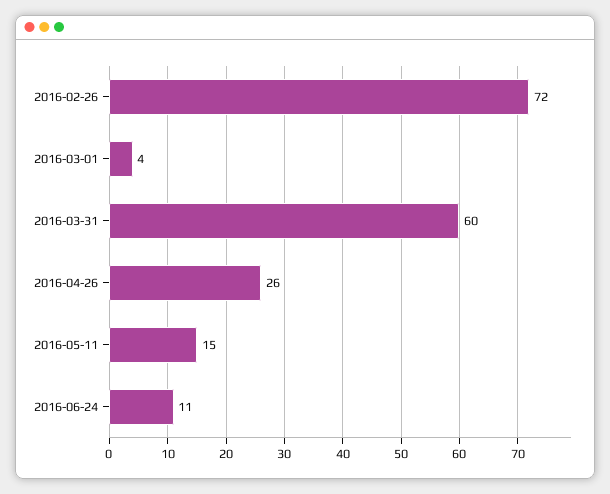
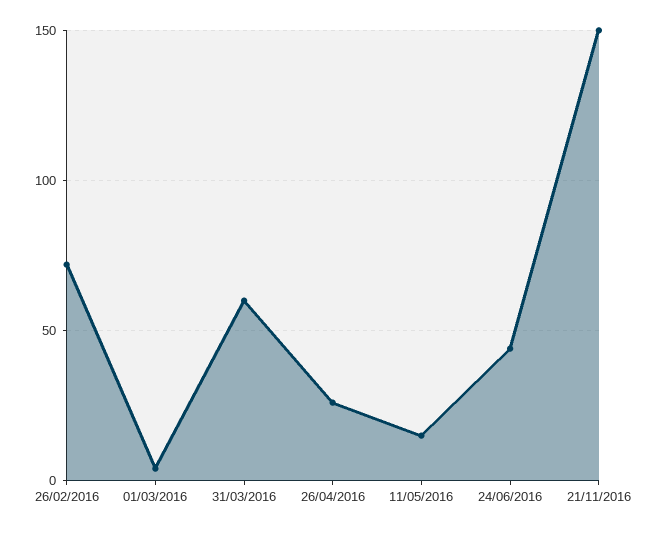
2016-06-24: 11 -> 45
21/11/2016: none -> 150

